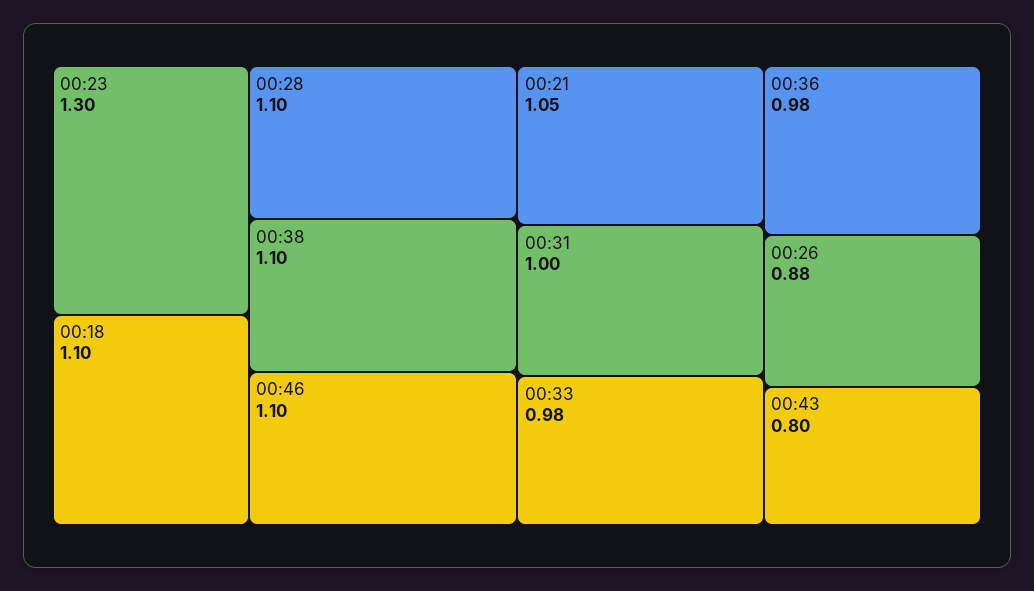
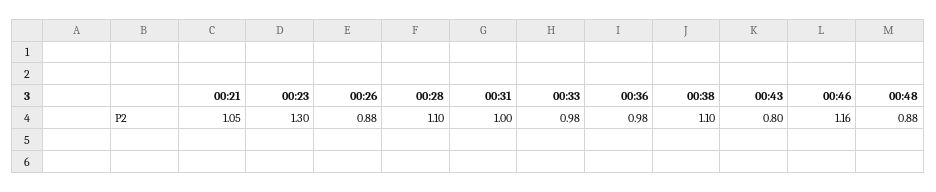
00:18: 1.1 -> none
00:46: 1.1 -> 1.16
00:48: none -> 0.88

